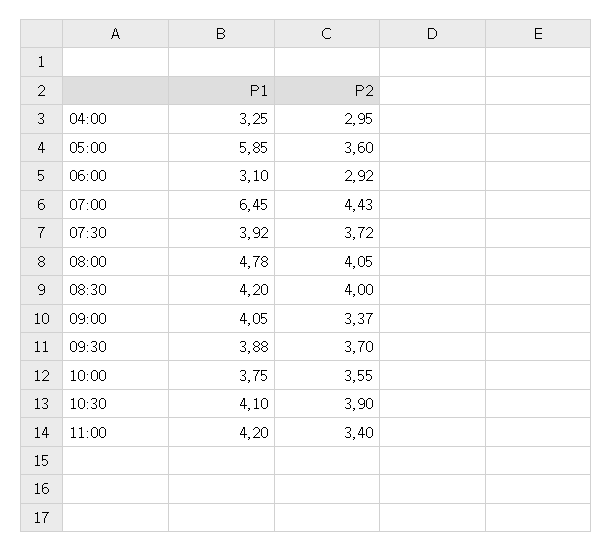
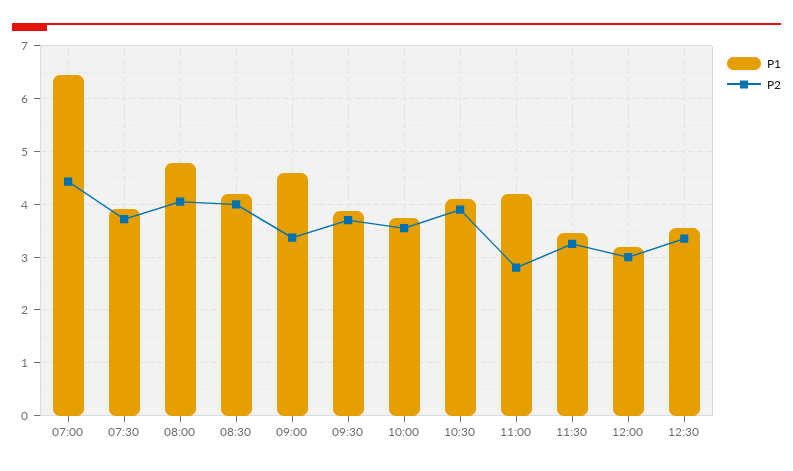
P1, 04:00: 3.25 -> none
P2, 04:00: 2.95 -> none
P1, 05:00: 5.85 -> none
P2, 05:00: 3.6 -> none
P1, 06:00: 3.1 -> none
P2, 06:00: 2.92 -> none
P1, 09:00: 4.05 -> 4.6
P2, 11:00: 3.4 -> 2.8
P1, 11:30: none -> 3.4
P2, 11:30: none -> 3.2
P1, 12:00: none -> 3.2
P2, 12:00: none -> 3
P1, 12:30: none -> 3.6
P2, 12:30: none -> 3.4

